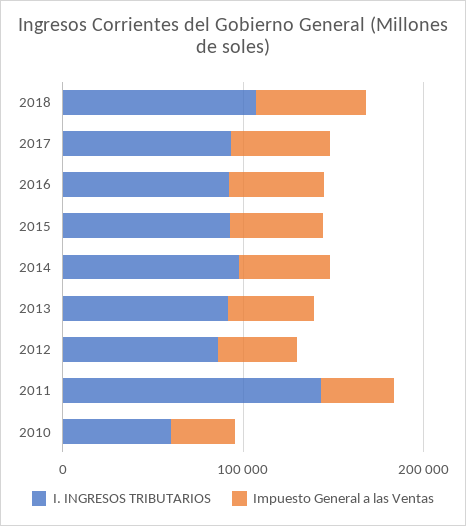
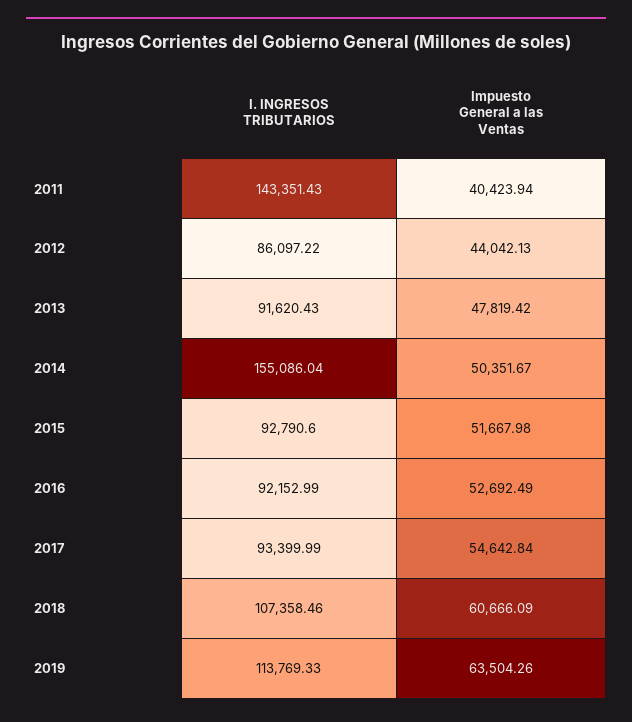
I. INGRESOS TRIBUTARIOS, 2014: 100000 -> 155086.04
I. INGRESOS TRIBUTARIOS, 2010: 60000 -> none
Impuesto General a las Ventas, 2010: 40000 -> none
I. INGRESOS TRIBUTARIOS, 2019: none -> 113769.33
Impuesto General a las Ventas, 2019: none -> 63504.26

